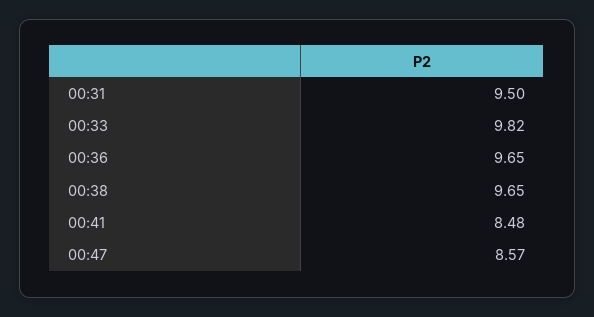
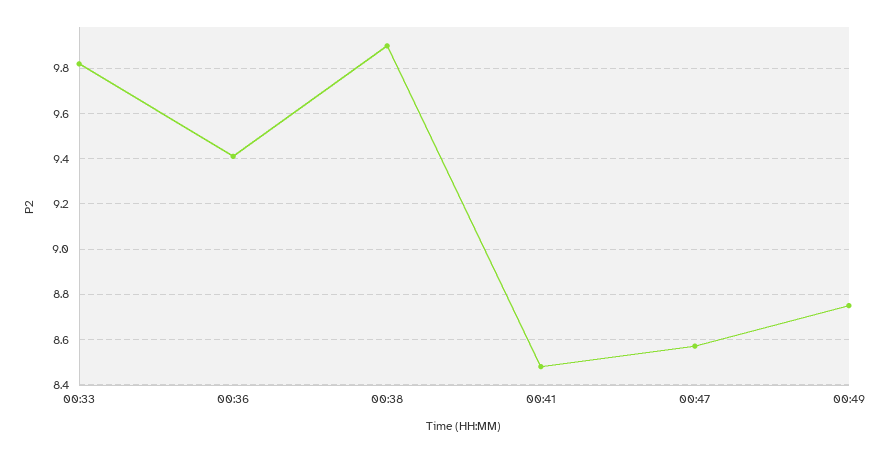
00:31: 9.5 -> none
00:36: 9.65 -> 9.4
00:38: 9.65 -> 9.9
00:49: none -> 8.75

